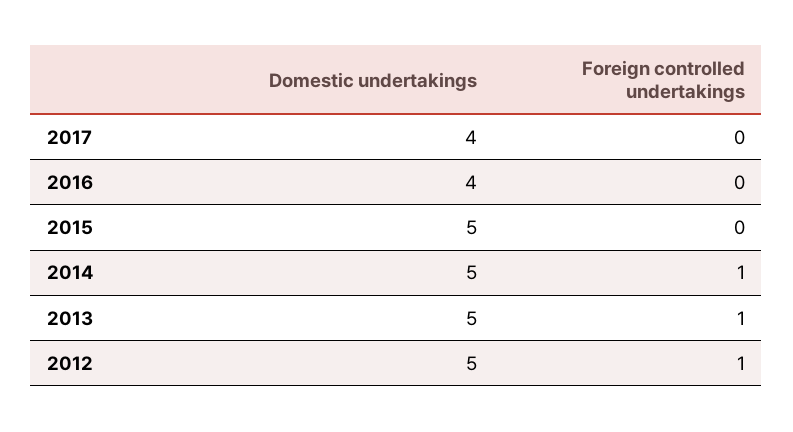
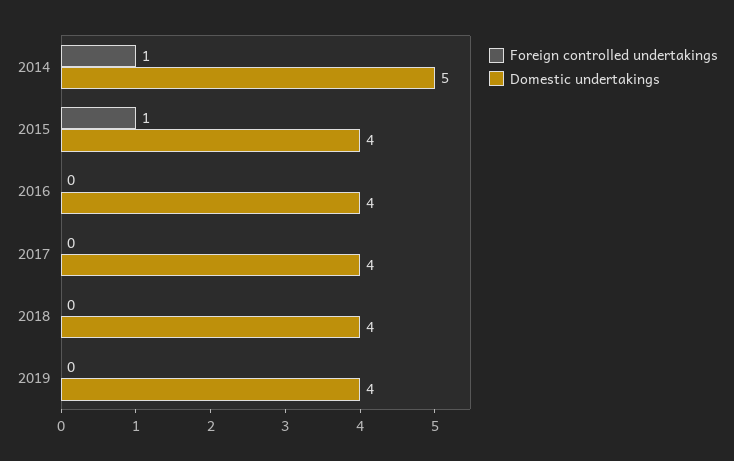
Domestic undertakings, 2015: 5 -> 4
Foreign controlled undertakings, 2015: 0 -> 1
Domestic undertakings, 2013: 5 -> none
Foreign controlled undertakings, 2013: 1 -> none
Domestic undertakings, 2012: 5 -> none
Foreign controlled undertakings, 2012: 1 -> none
Foreign controlled undertakings, 2018: none -> 0
Domestic undertakings, 2018: none -> 4
Foreign controlled undertakings, 2019: none -> 0
Domestic undertakings, 2019: none -> 4

